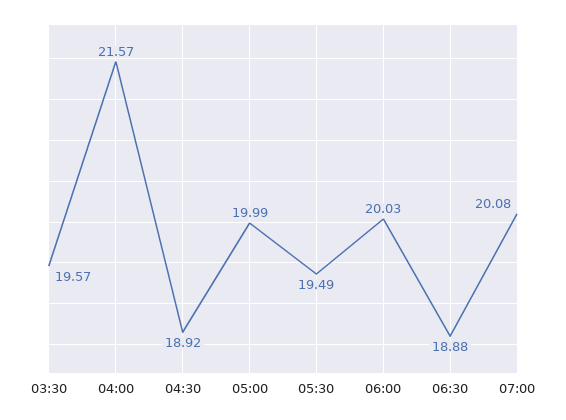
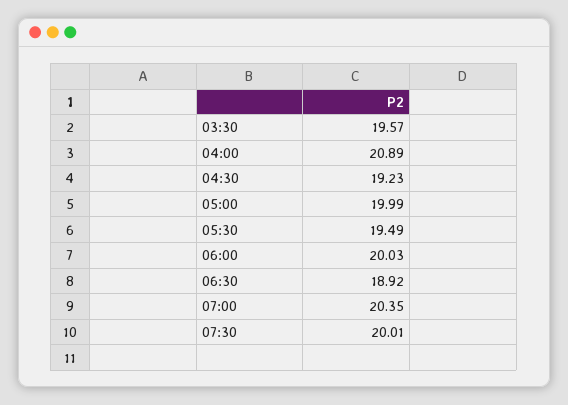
04:00: 21.57 -> 20.89
04:30: 18.92 -> 19.23
06:30: 18.88 -> 18.92
07:00: 20.08 -> 20.35
07:30: none -> 20.01

